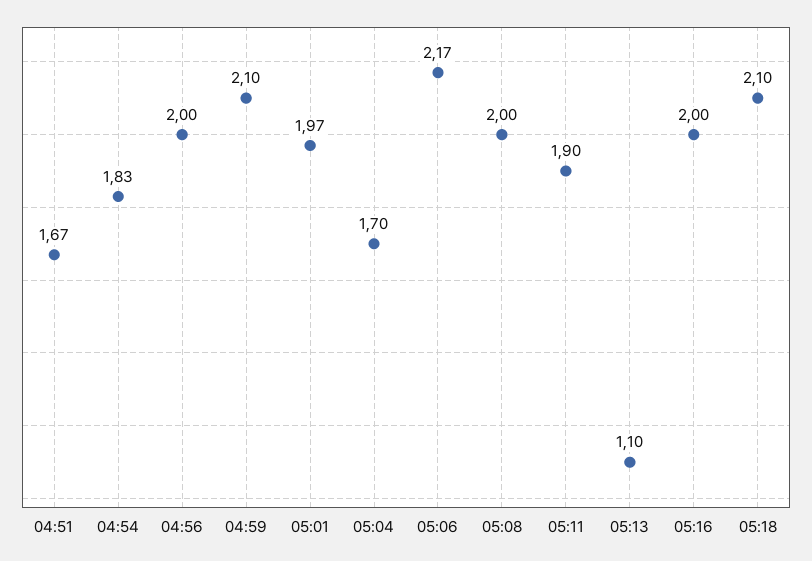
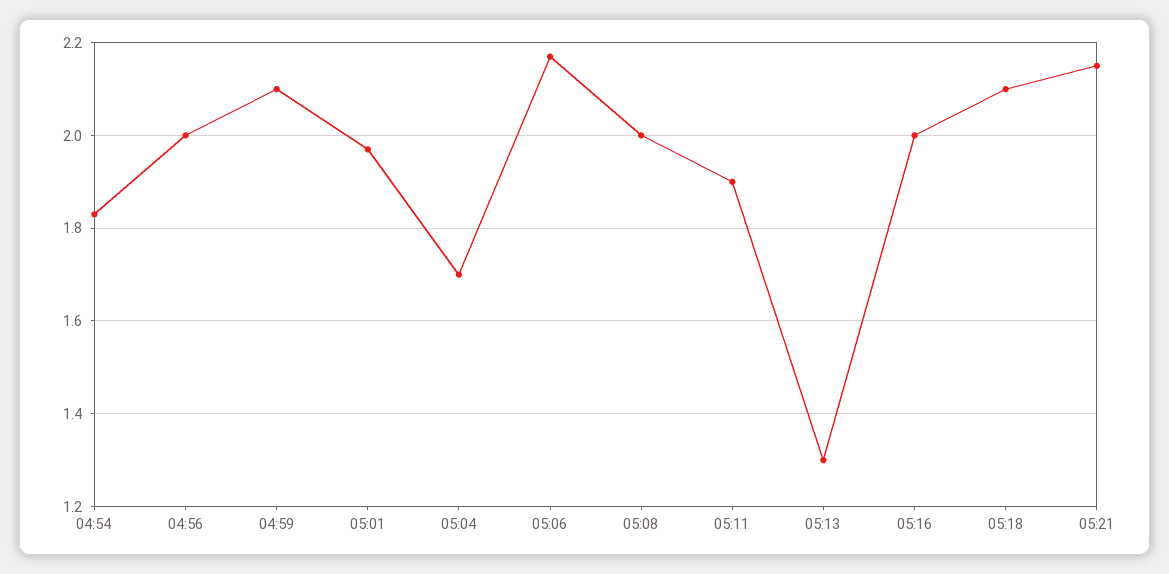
04:51: 1.67 -> none
05:13: 1.1 -> 1.3
05:21: none -> 2.15

